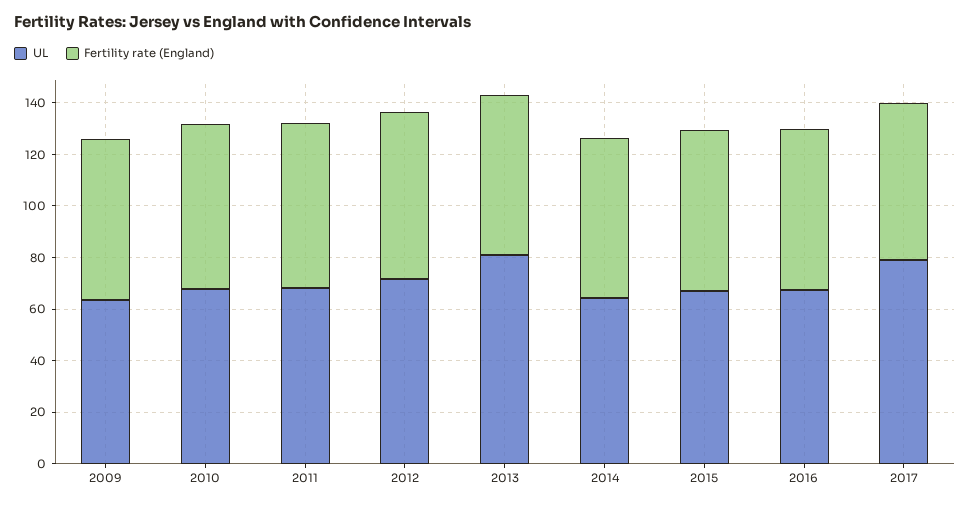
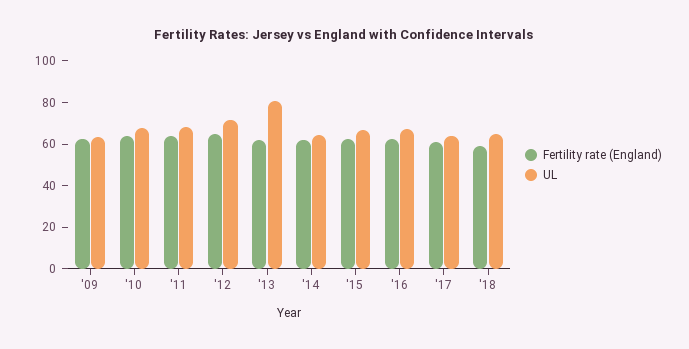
UL, 2017: 80 -> 65
Fertility rate (England), '18: none -> 60
UL, '18: none -> 65

